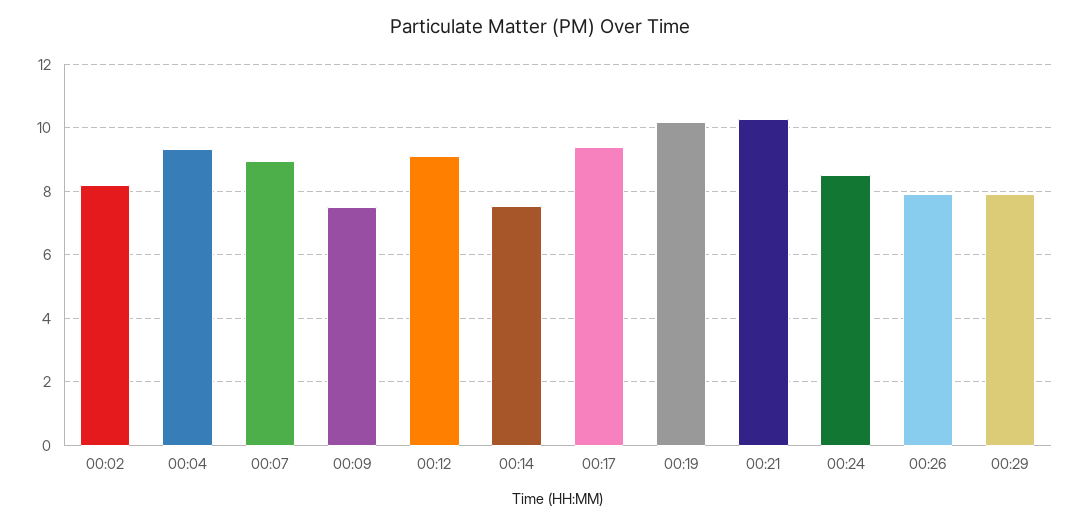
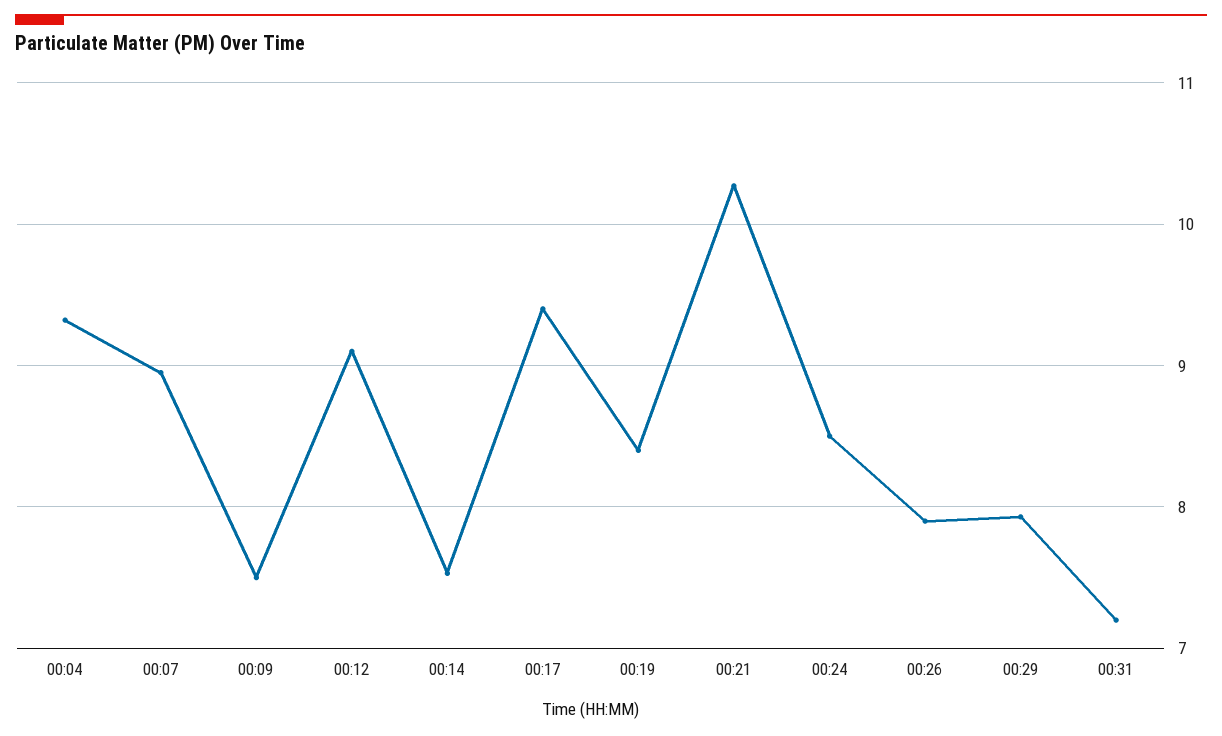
00:02: 8.2 -> none
00:19: 10.2 -> 8.4
00:31: none -> 7.2

